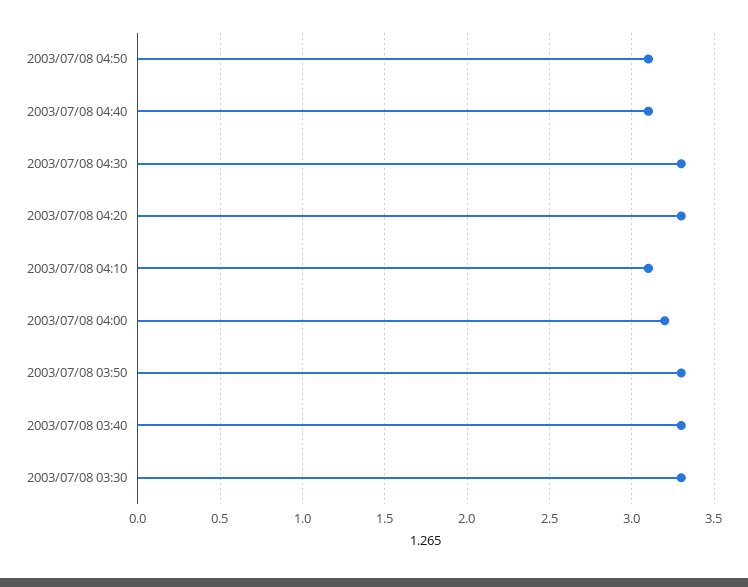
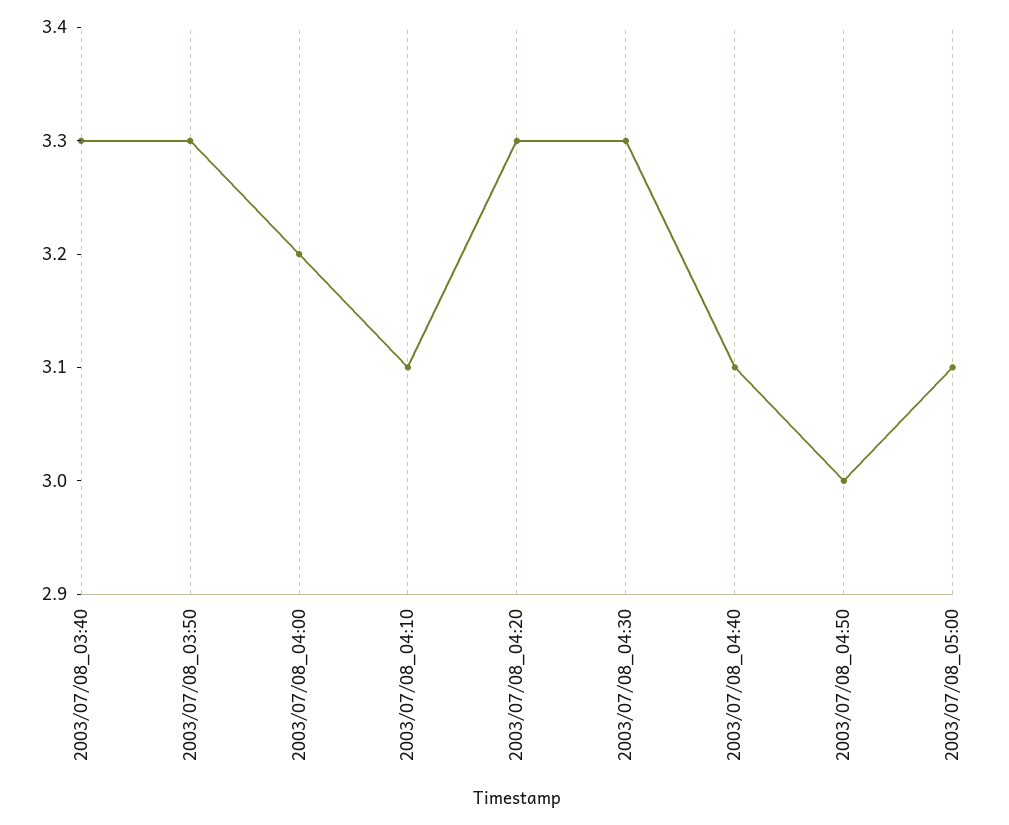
2003/07/08 04:50: 3.1 -> 3
2003/07/08 03:30: 3.3 -> none
2003/07/08_05:00: none -> 3.1

